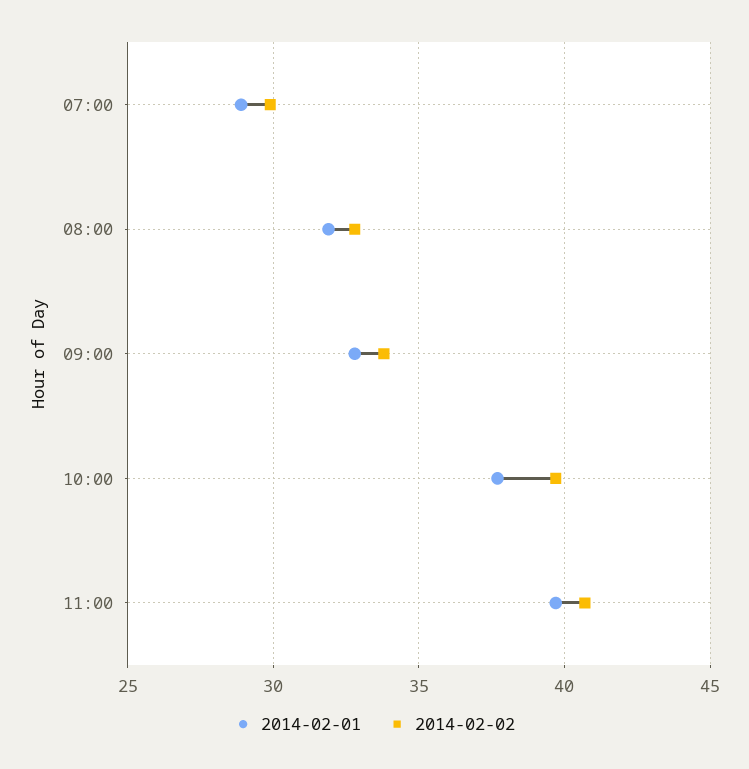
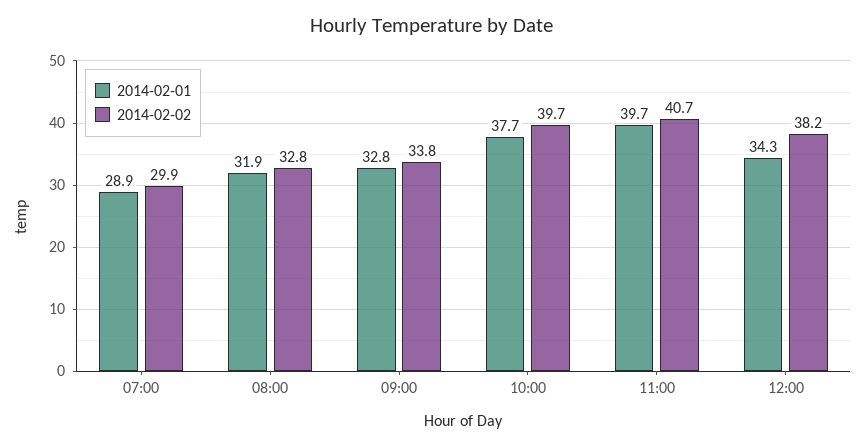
2014-02-01, 12:00: none -> 34.3
2014-02-02, 12:00: none -> 38.2

